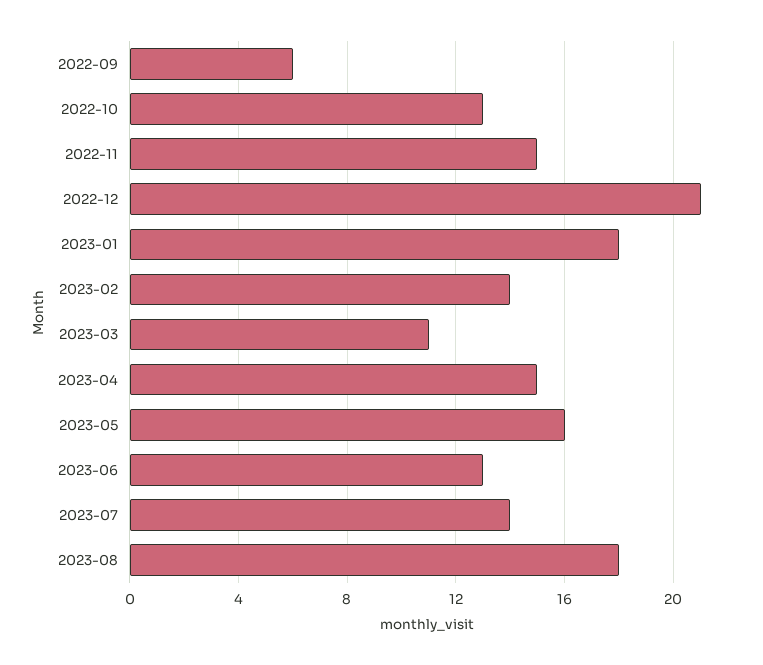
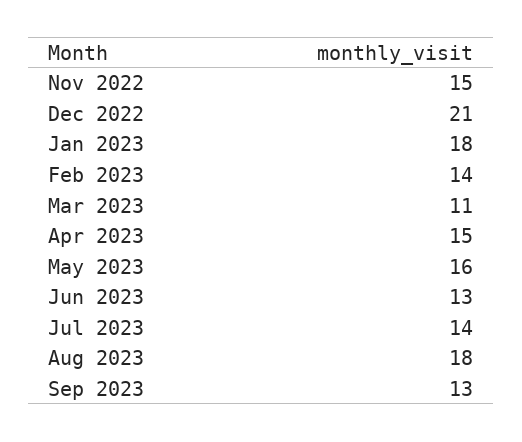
2022-09: 6 -> none
2022-10: 13 -> none
Sep 2023: none -> 13

